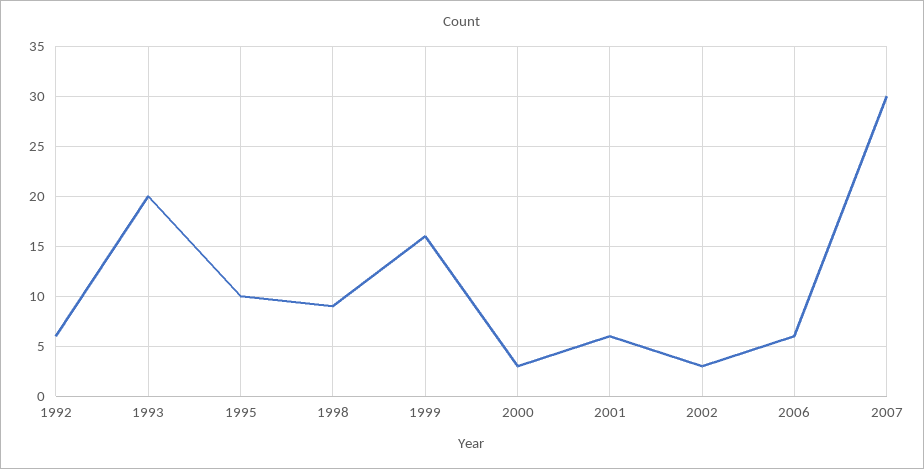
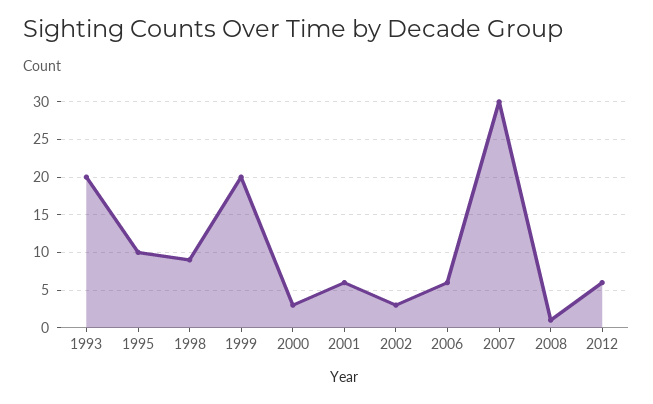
1992: 6 -> none
1999: 16 -> 20
2008: none -> 1
2012: none -> 6

